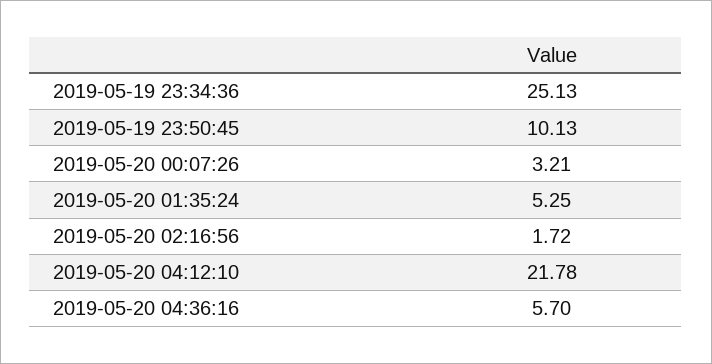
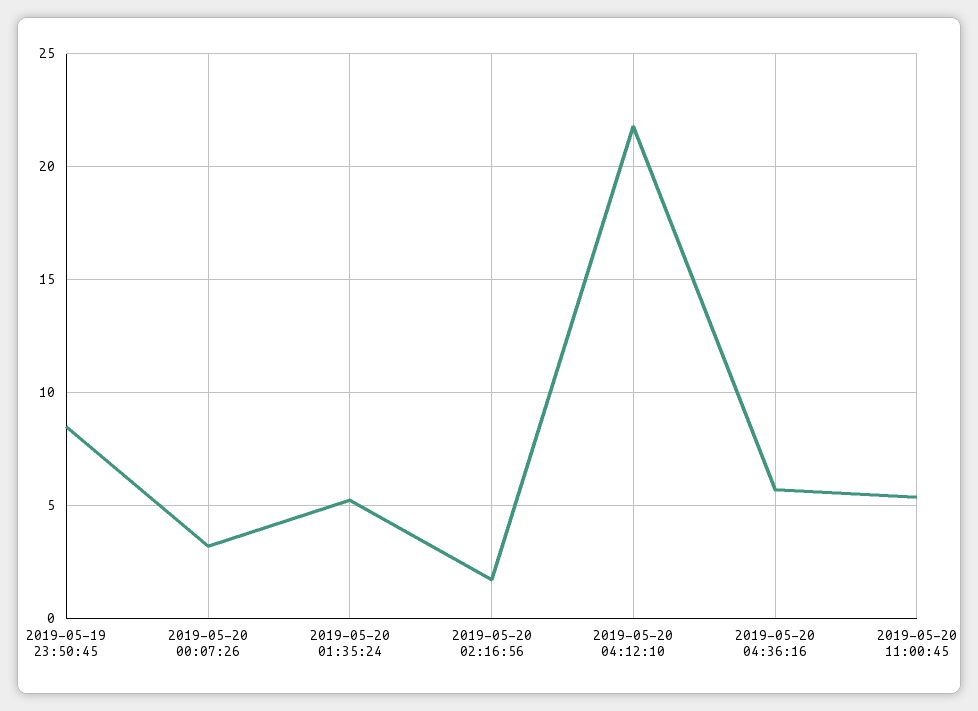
2019-05-19 23:34:36: 25.13 -> none
2019-05-19 23:50:45: 10.13 -> 8.5
2019-05-20 11:00:45: none -> 5.5

